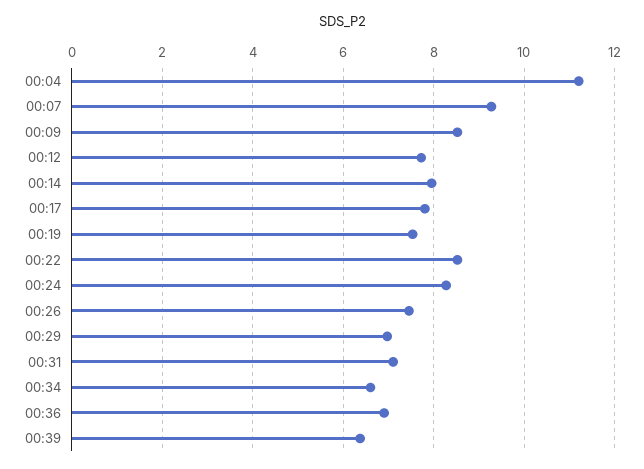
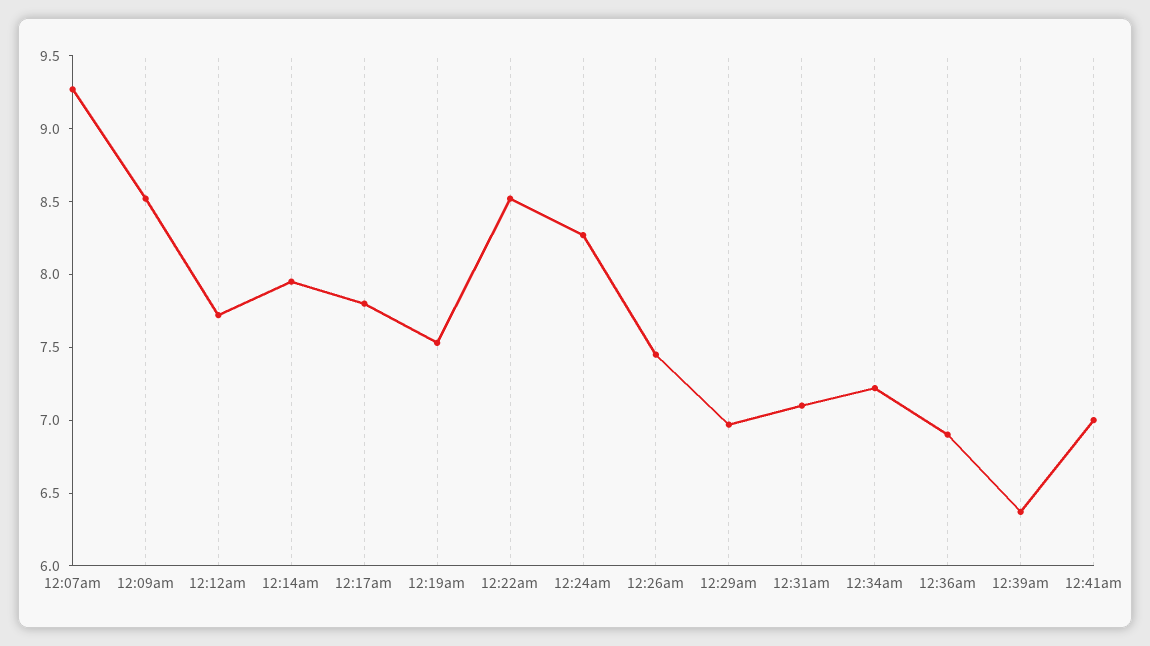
00:04: 11.2 -> none
00:34: 6.6 -> 7.2
12:41am: none -> 7

